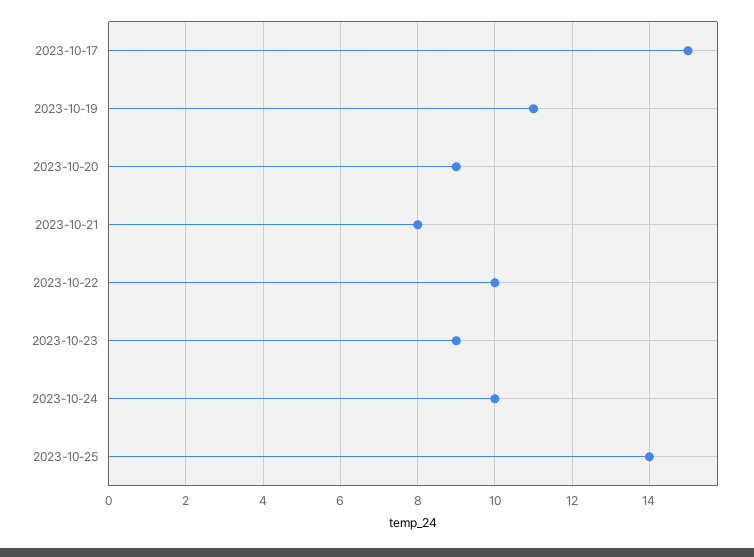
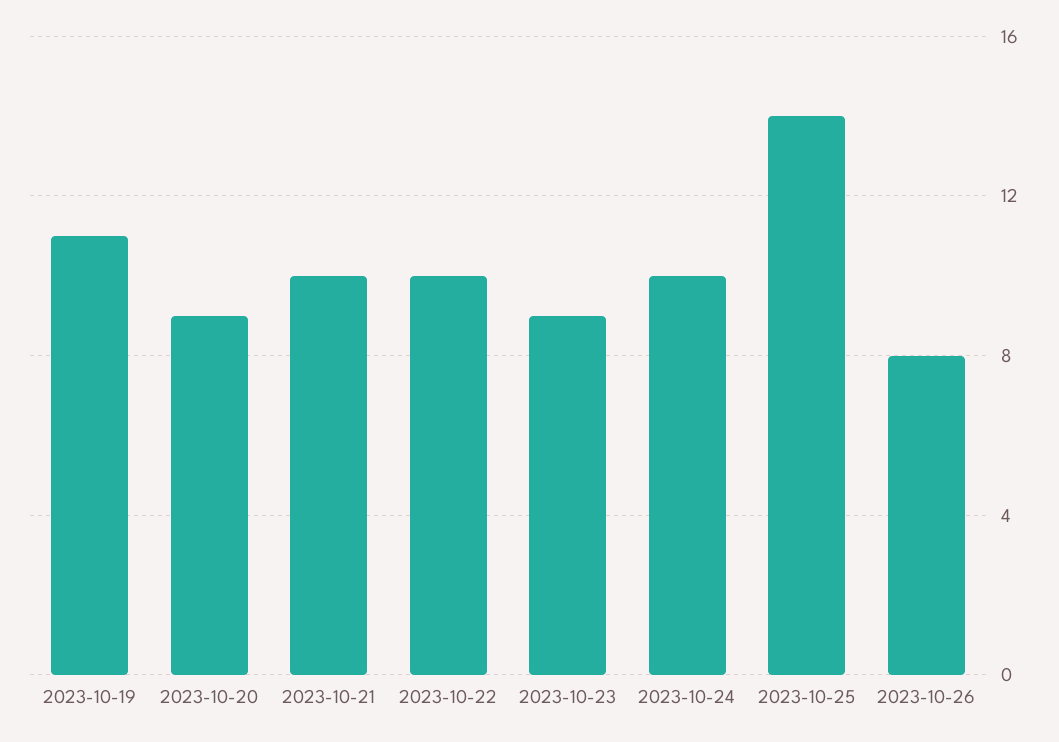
2023-10-17: 15 -> none
2023-10-21: 8 -> 10
2023-10-26: none -> 8

